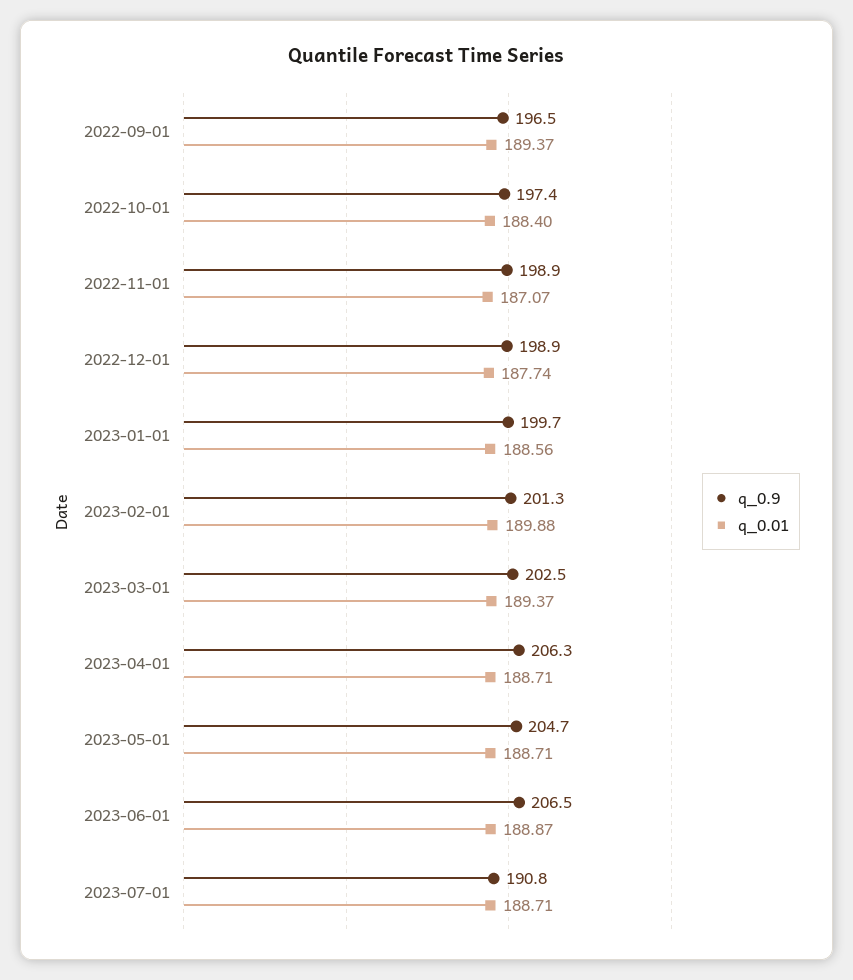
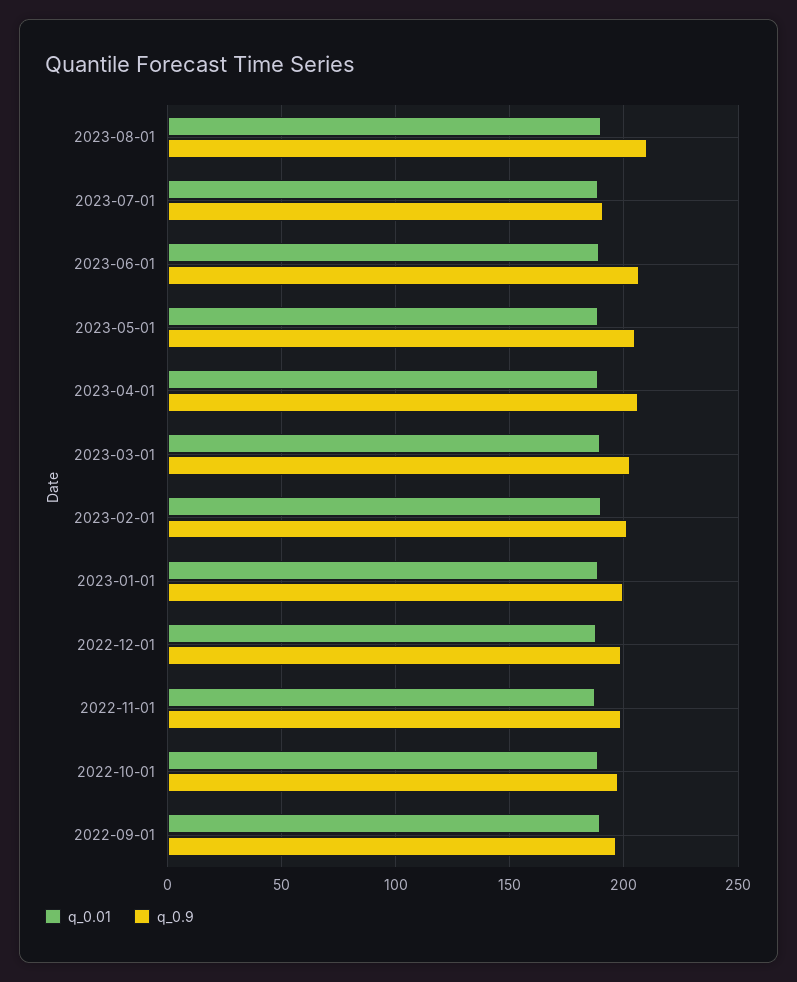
q_0.01, 2023-08-01: none -> 190
q_0.9, 2023-08-01: none -> 210

